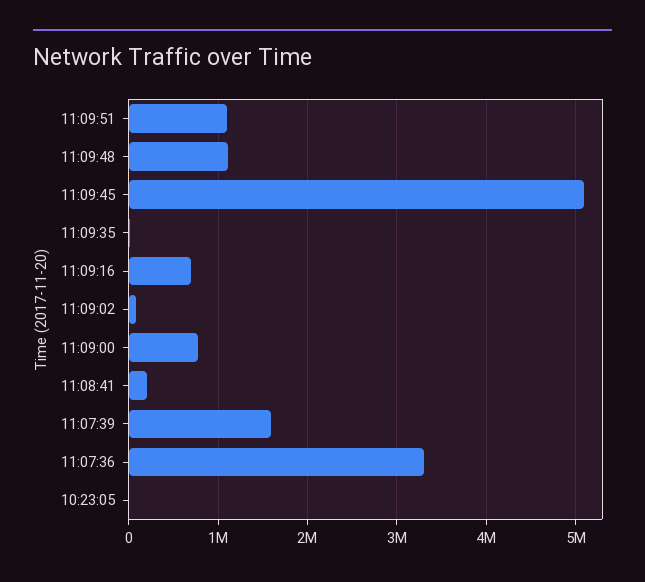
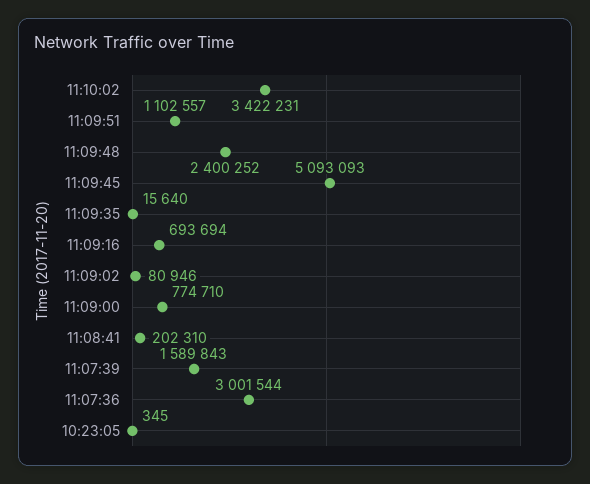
11:09:48: 1100000 -> 2400252
11:07:36: 3300000 -> 3001544
11:10:02: none -> 3422231

